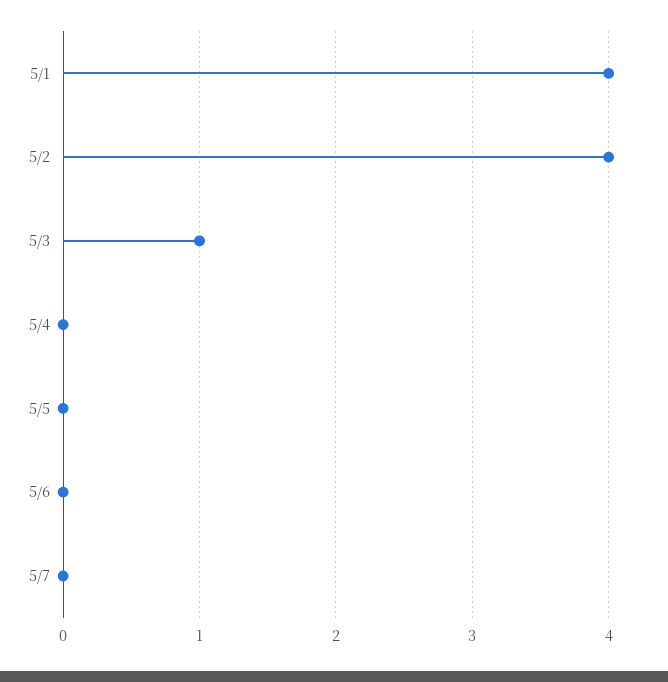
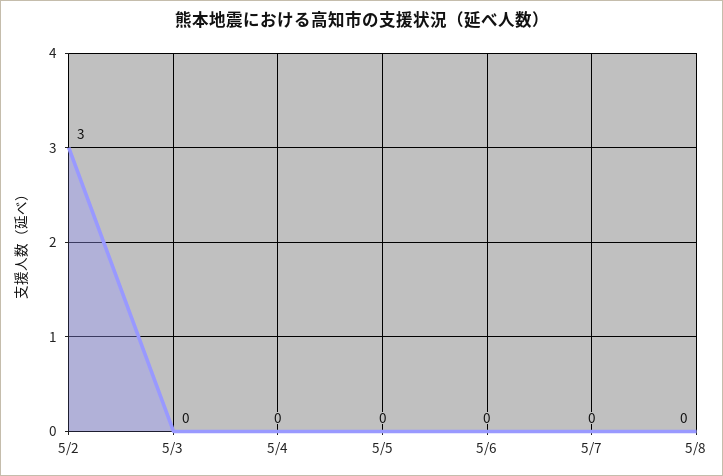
5/1: 4 -> none
5/2: 4 -> 3
5/3: 1 -> 0
5/8: none -> 0

